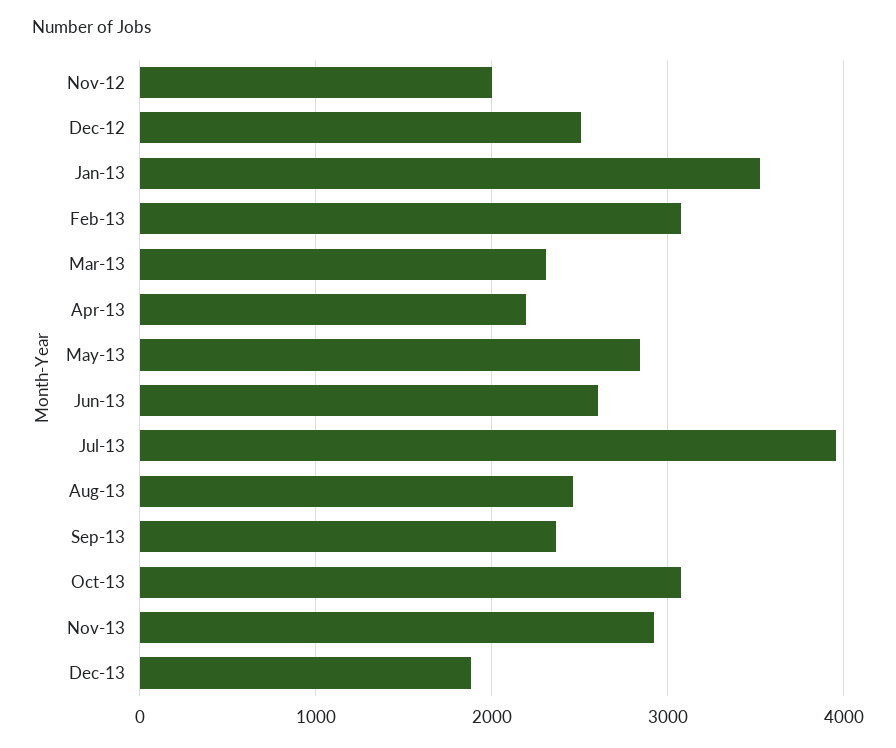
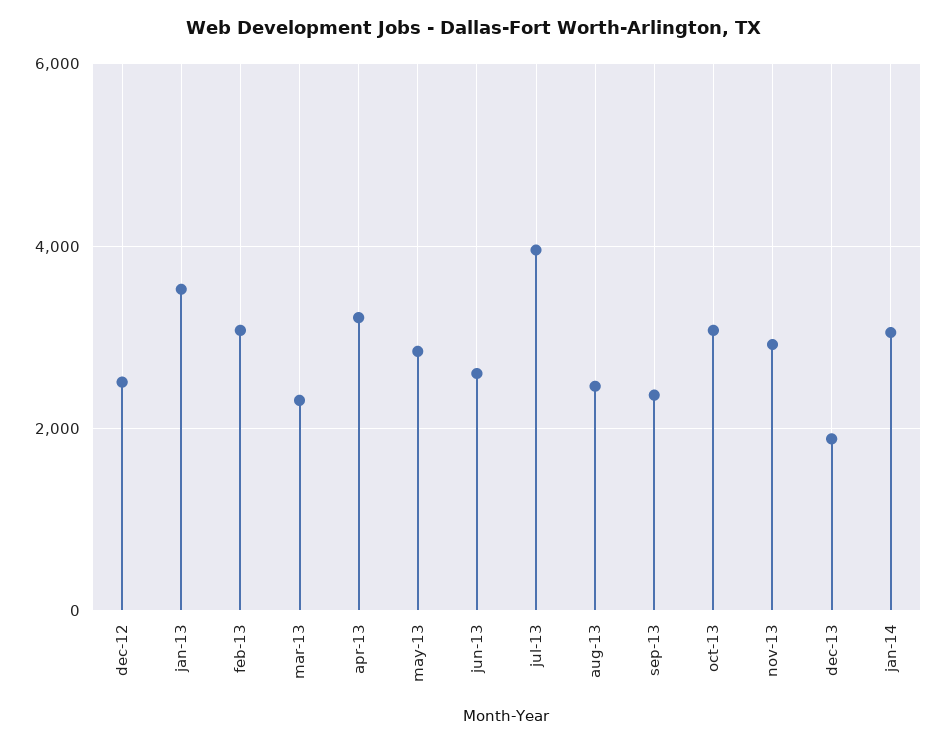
Nov-12: 2000 -> none
Apr-13: 2200 -> 3200
jan-14: none -> 3000

